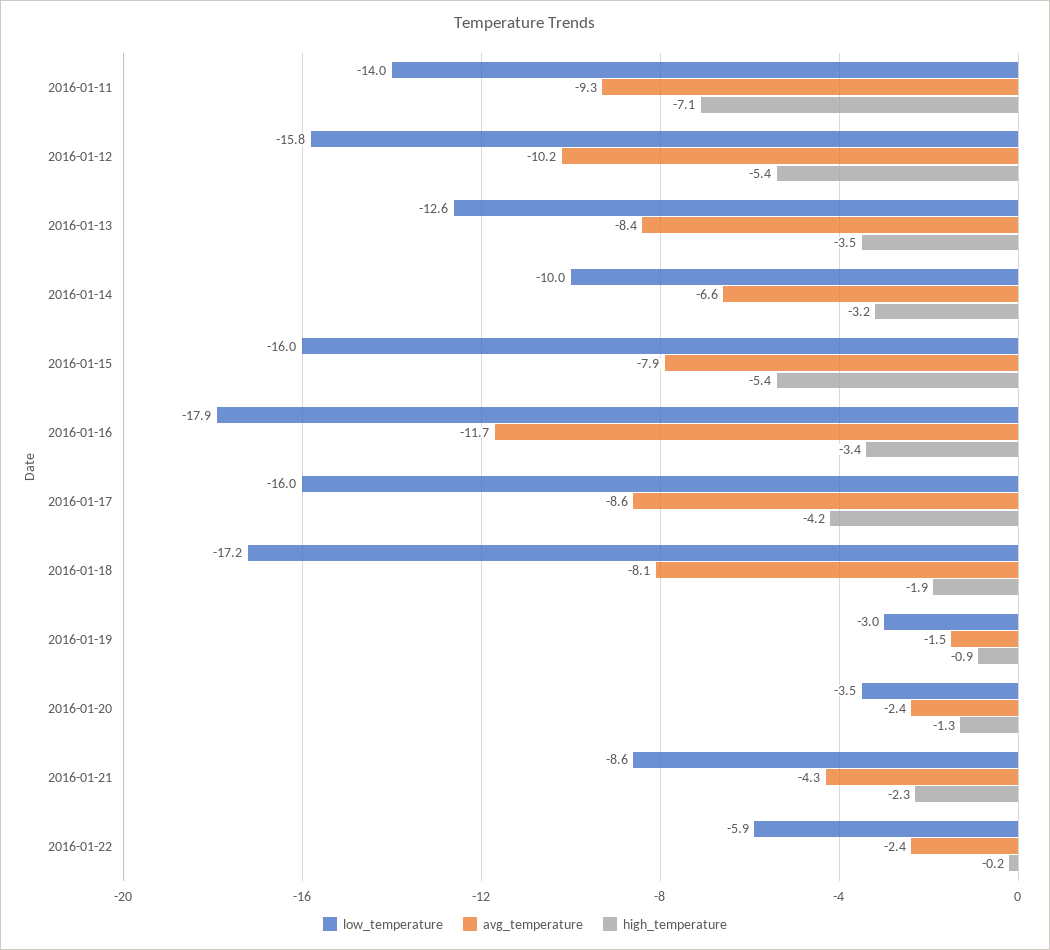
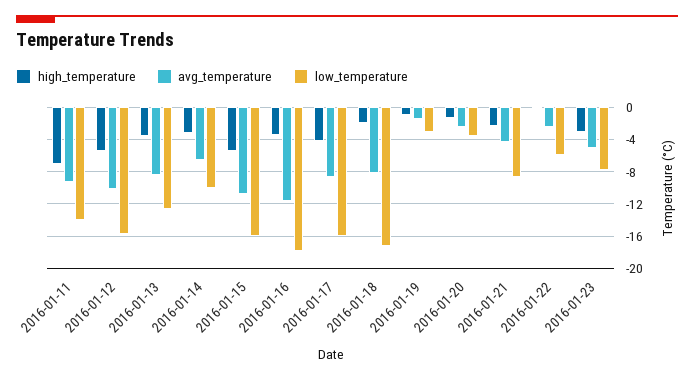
avg_temperature, 2016-01-15: -7.9 -> -11
high_temperature, 2016-01-23: none -> -3
avg_temperature, 2016-01-23: none -> -5
low_temperature, 2016-01-23: none -> -8

